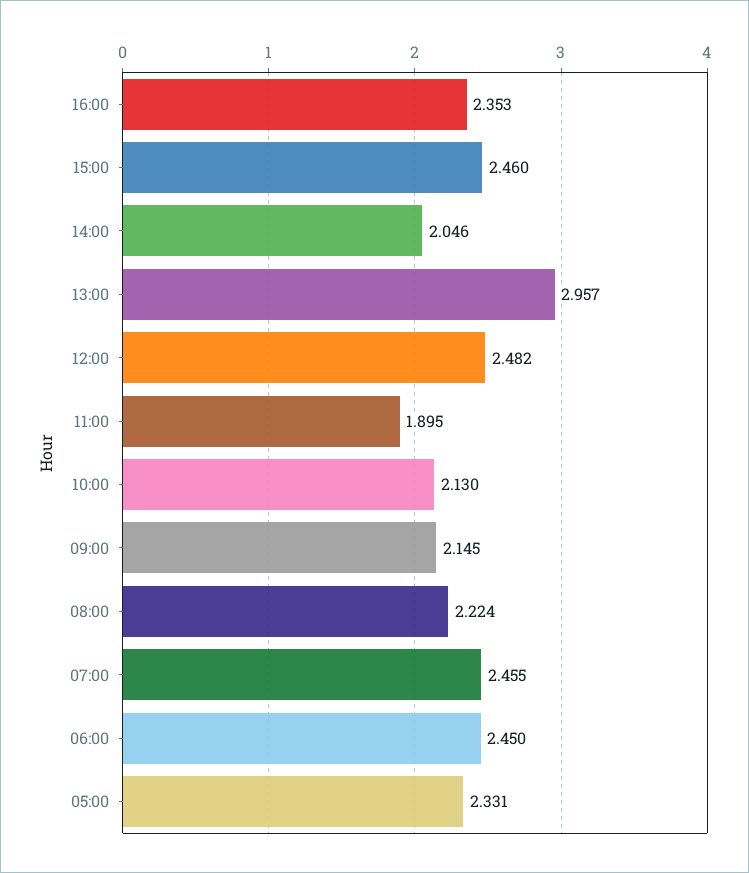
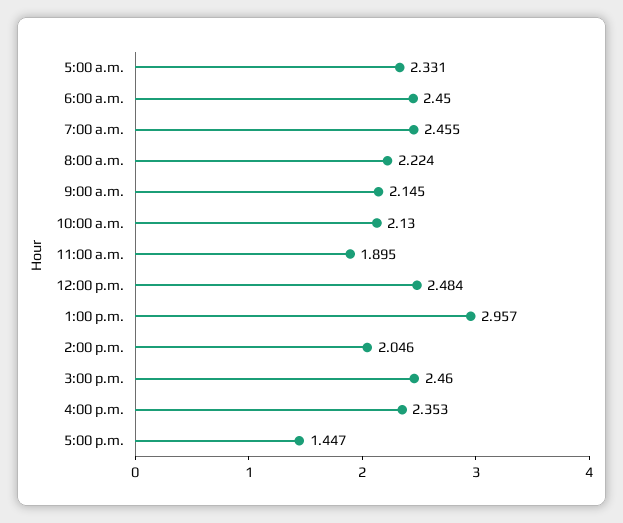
12:00: 2.482 -> 2.484
5:00 p.m.: none -> 1.447

